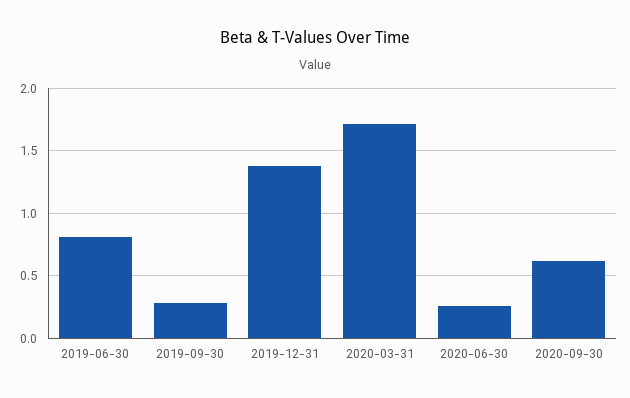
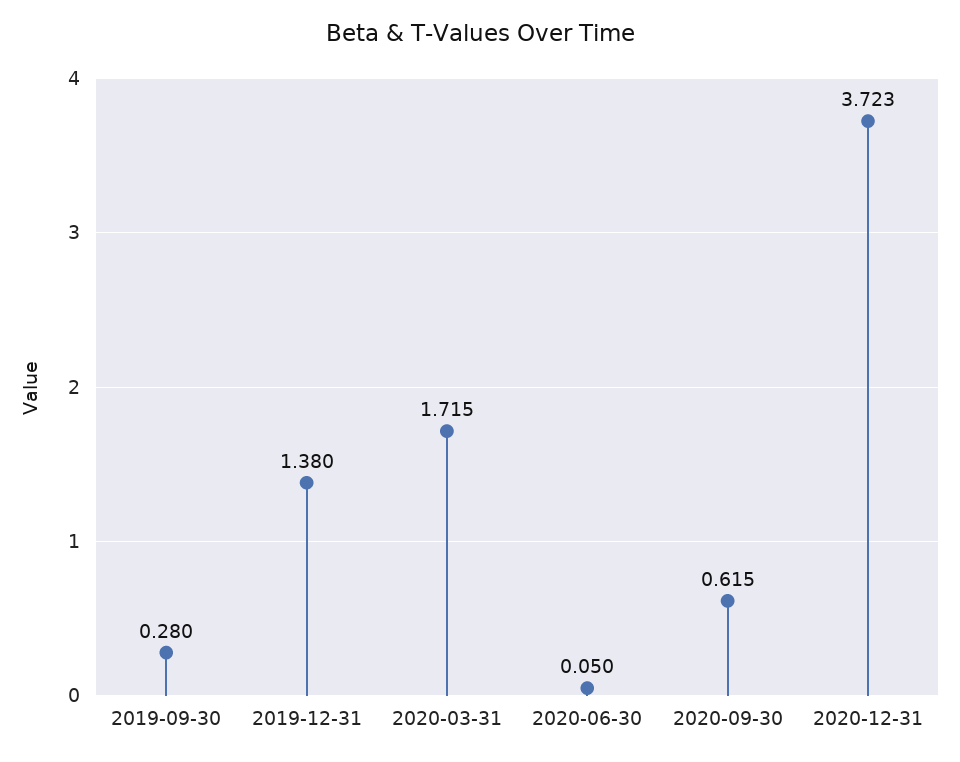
2019-06-30: 0.8 -> none
2020-06-30: 0.25 -> 0.05
2020-12-31: none -> 3.723

